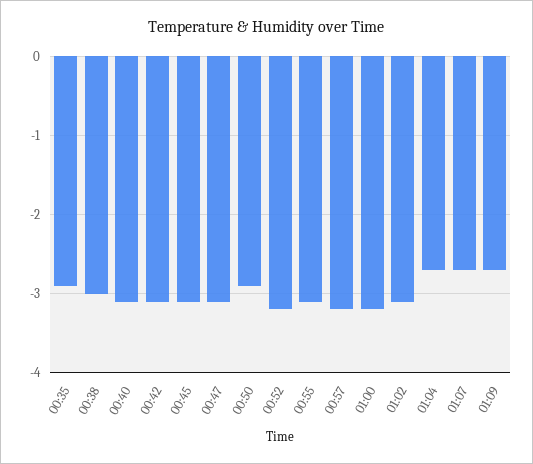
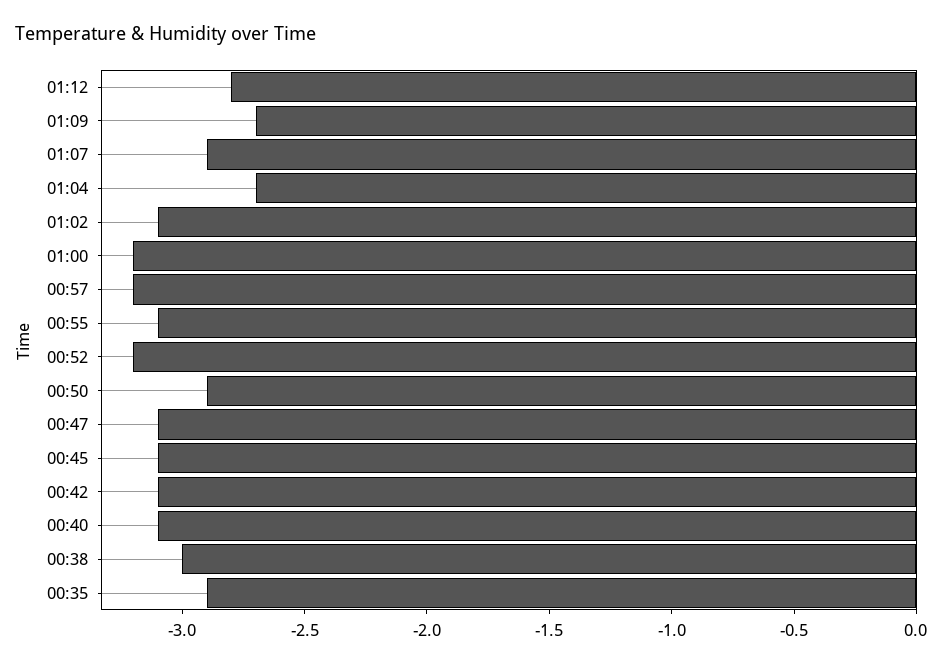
01:07: -2.7 -> -2.9
01:12: none -> -2.8

